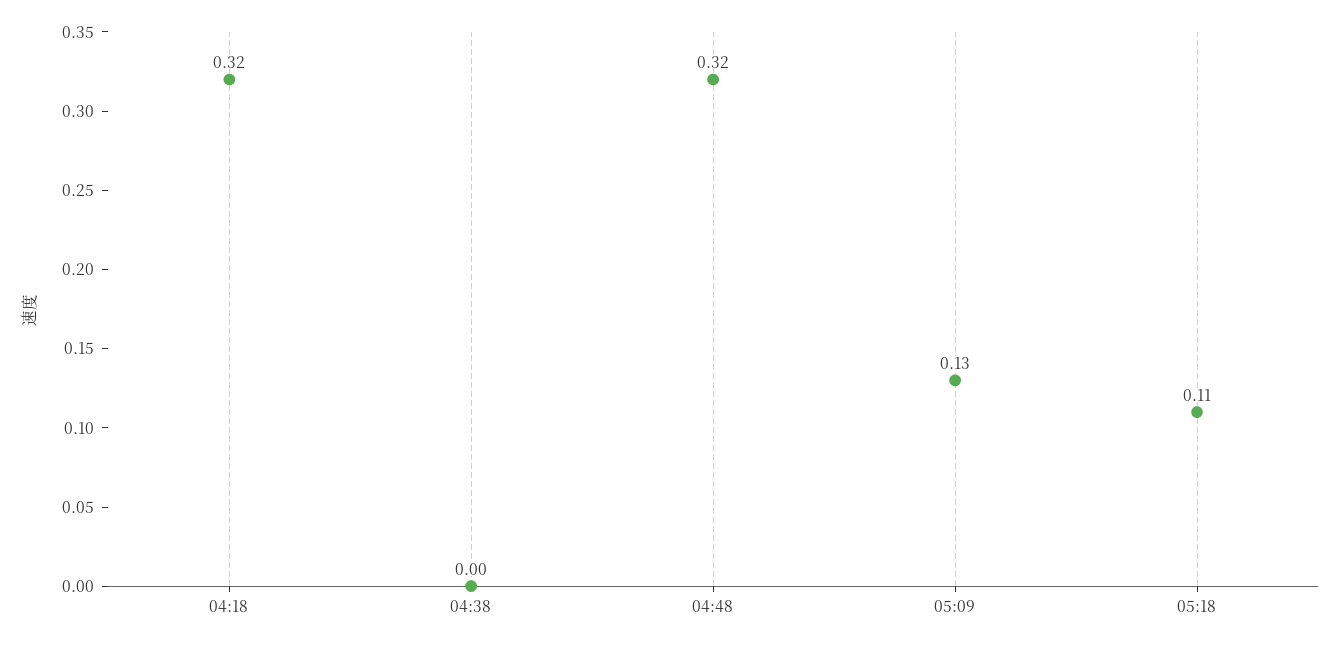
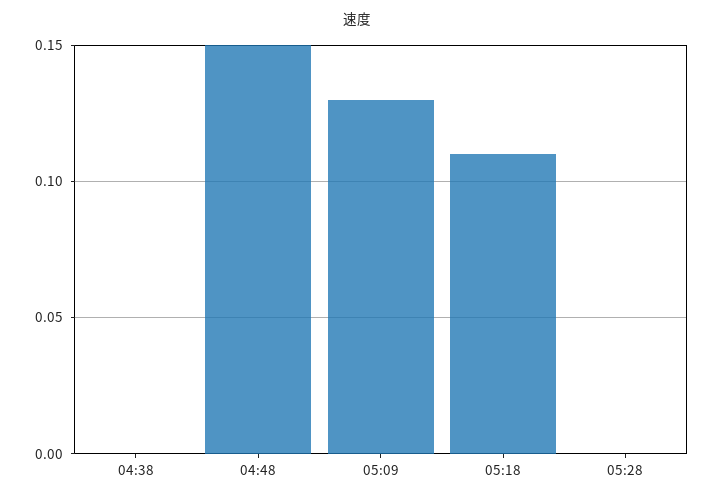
04:18: 0.32 -> none
04:48: 0.32 -> 0.15
05:28: none -> 0

